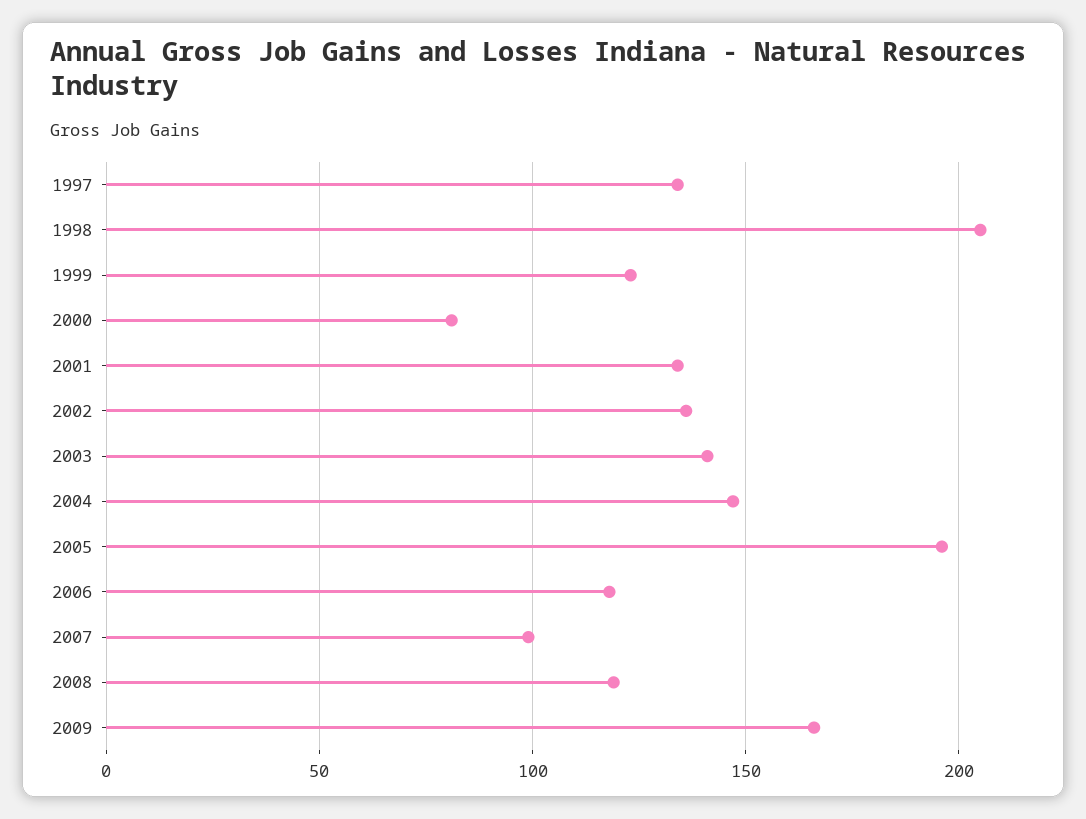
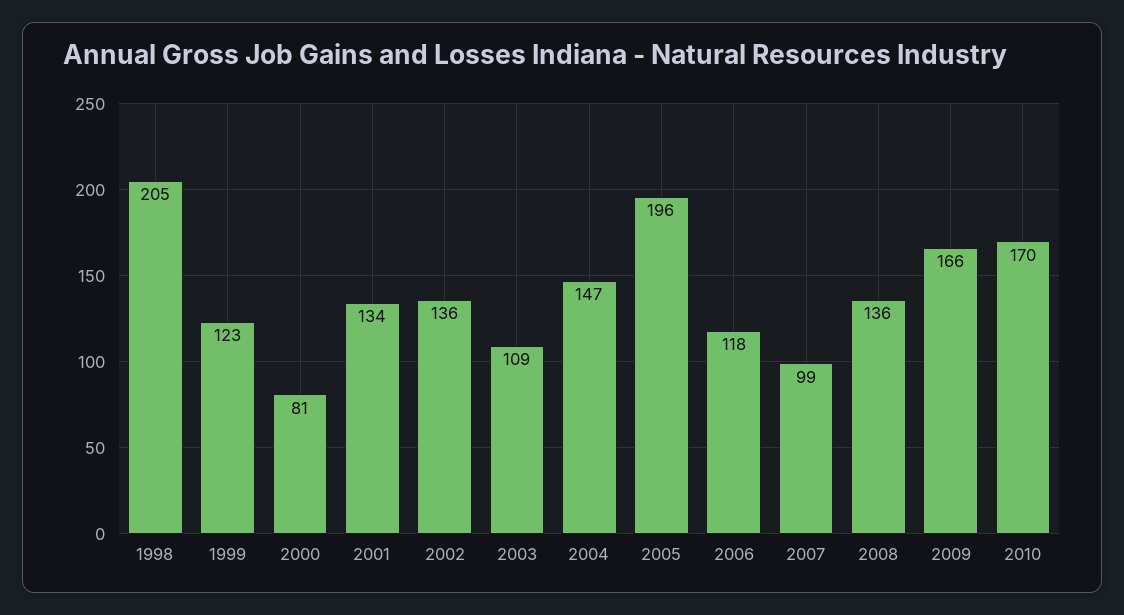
1997: 135 -> none
2003: 140 -> 109
2008: 120 -> 136
2010: none -> 170

